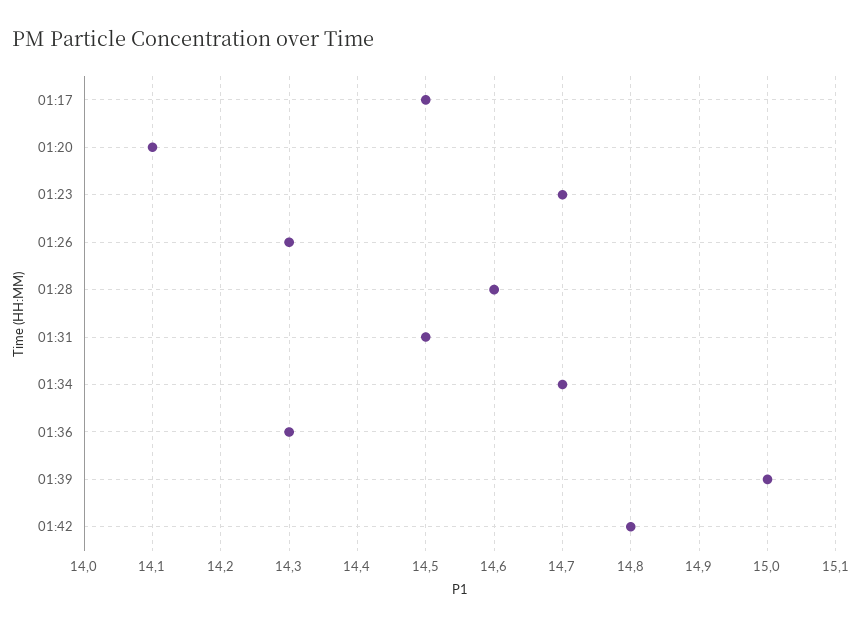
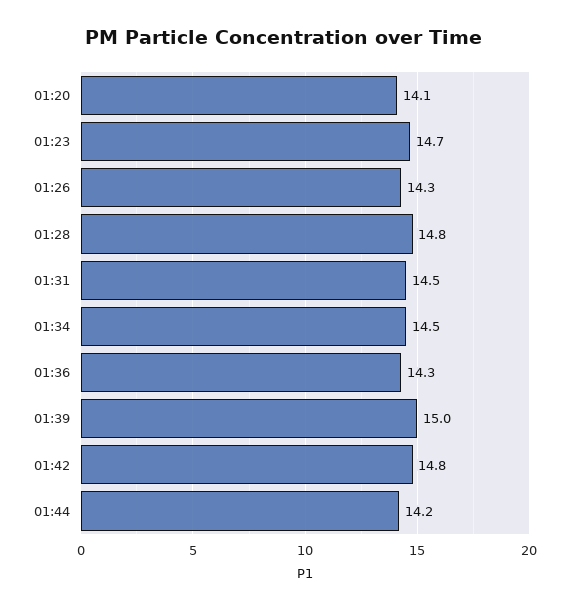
01:17: 14.5 -> none
01:28: 14.6 -> 14.8
01:34: 14.7 -> 14.5
01:44: none -> 14.2

